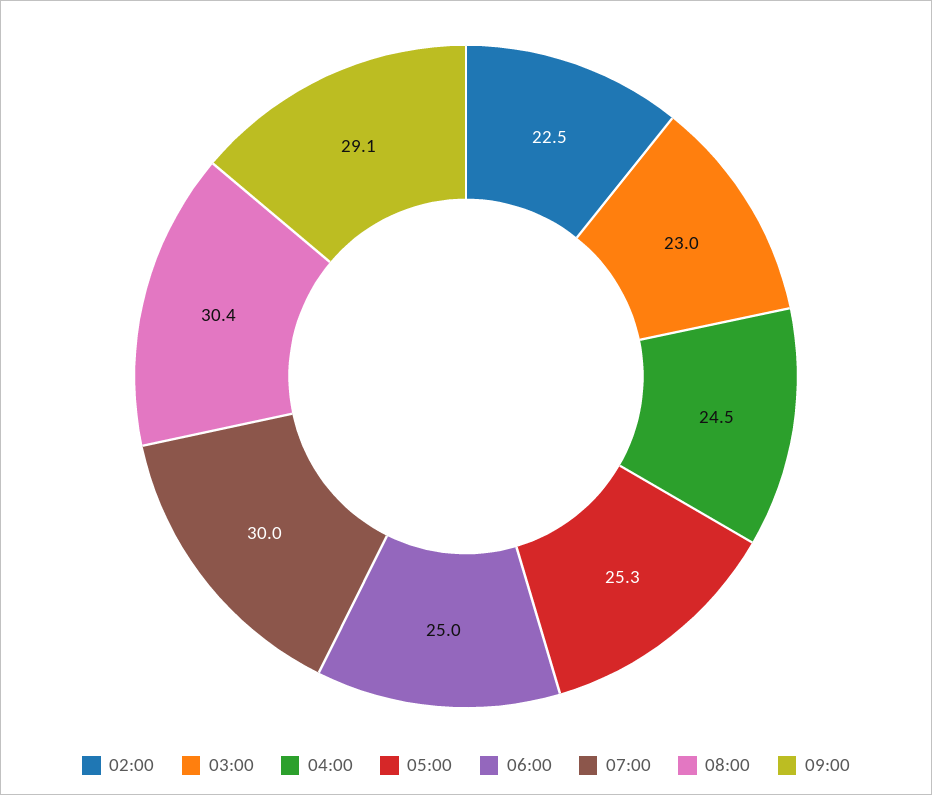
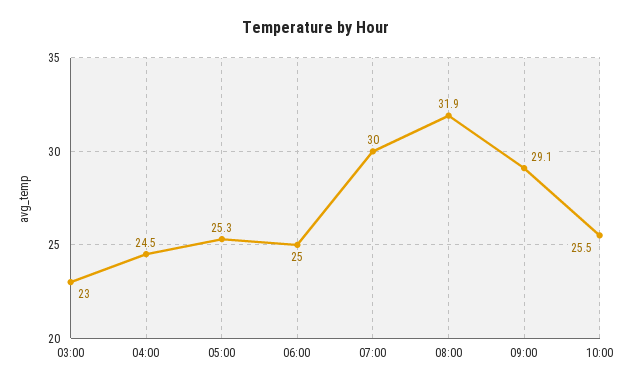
02:00: 22.5 -> none
08:00: 30.4 -> 31.9
10:00: none -> 25.5

